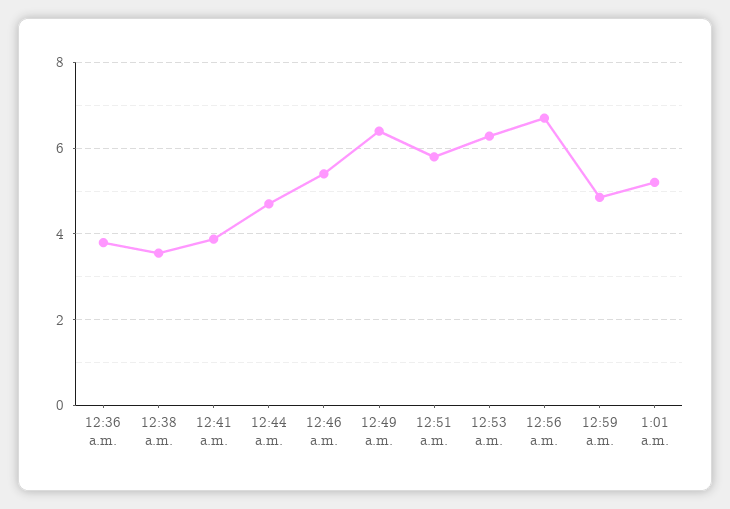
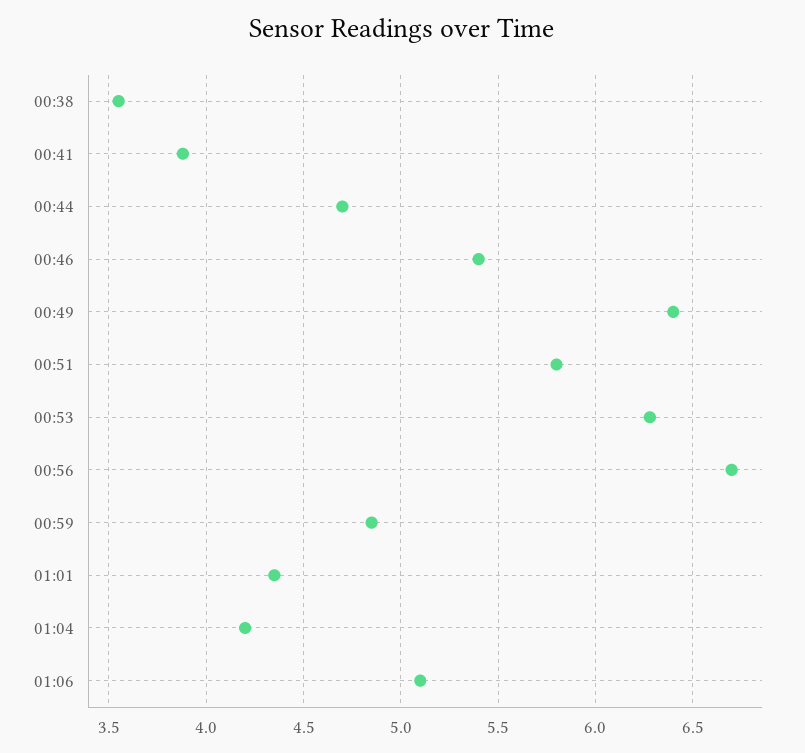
12:36 a.m.: 3.8 -> none
1:01 a.m.: 5.2 -> 4.35
01:04: none -> 4.2
01:06: none -> 5.1

